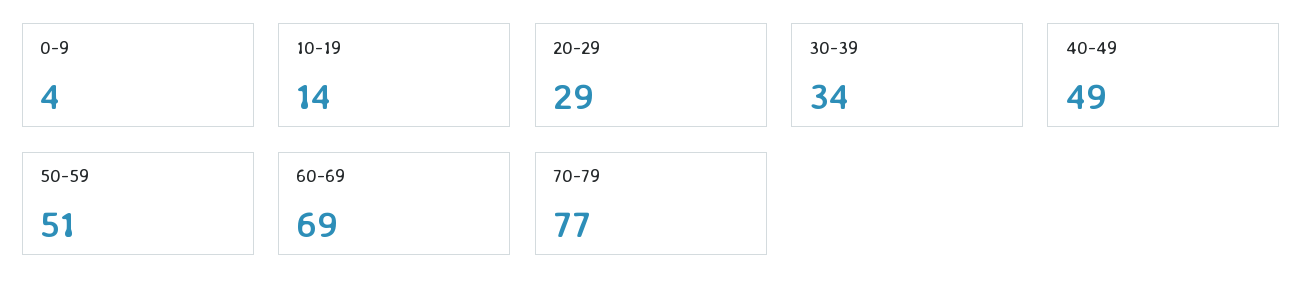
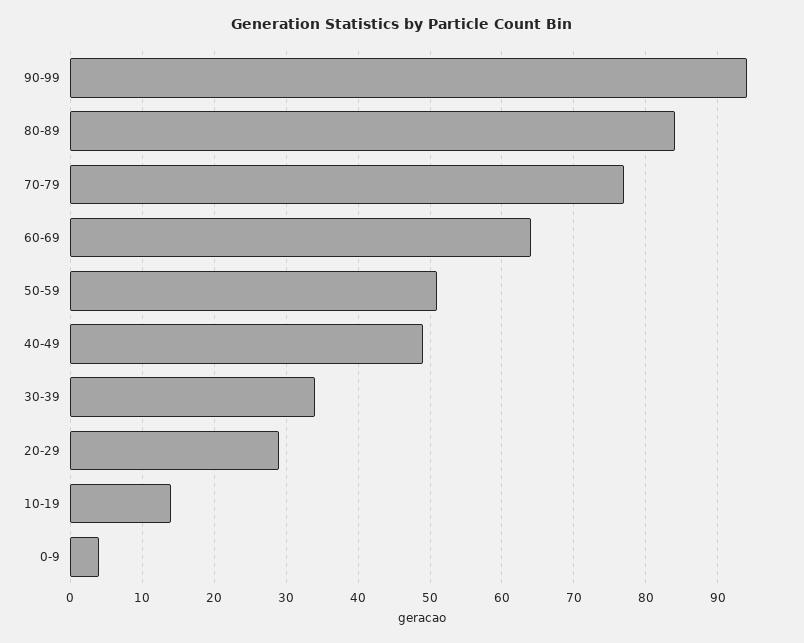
60-69: 69 -> 64
90-99: none -> 94
80-89: none -> 84

